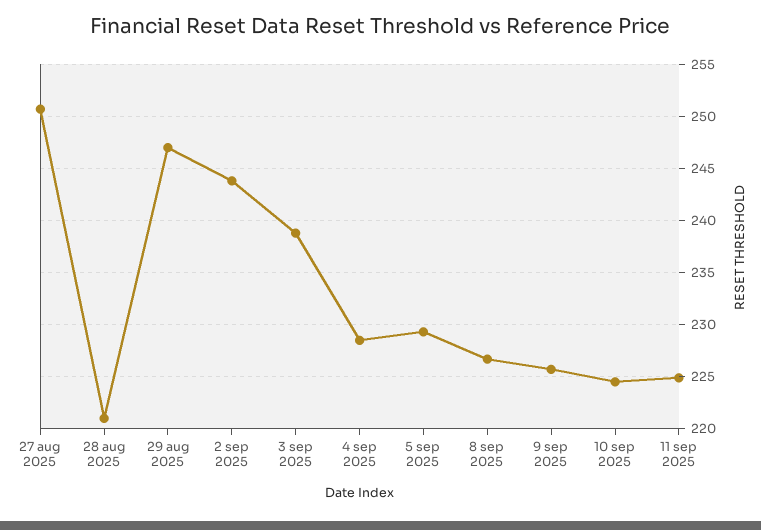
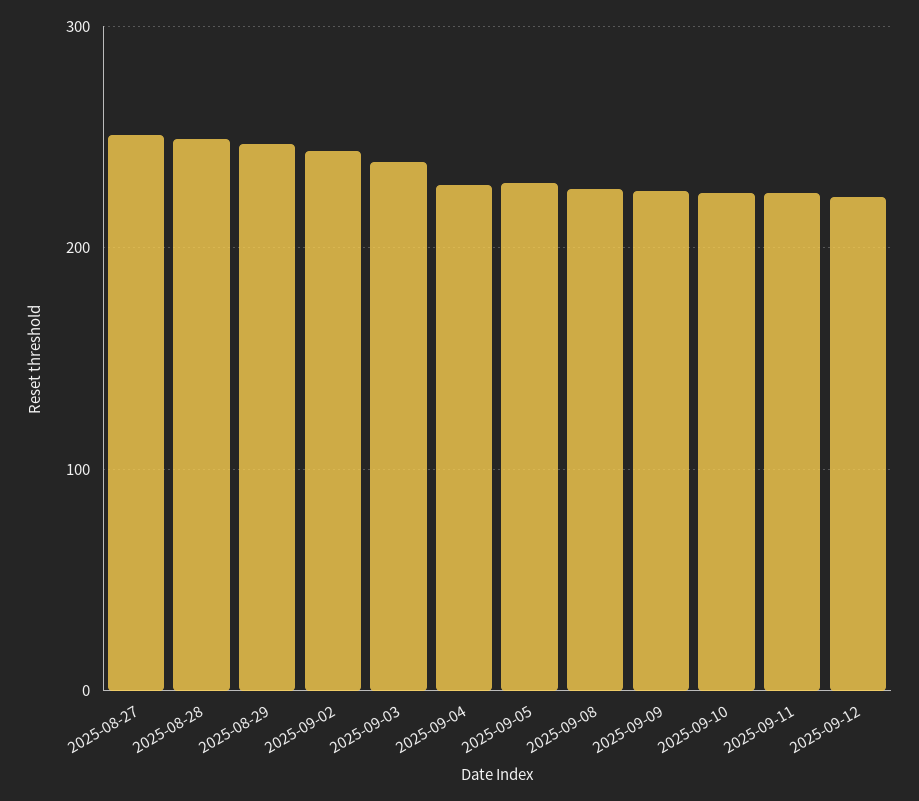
28 aug 2025: 221 -> 250
2025-09-12: none -> 220

